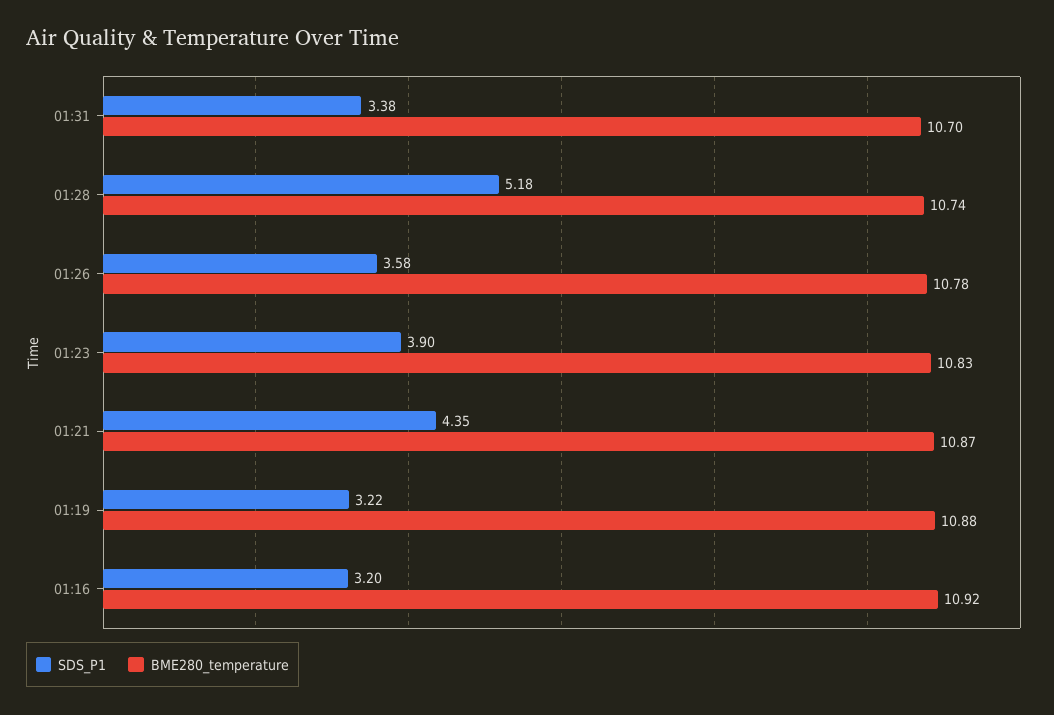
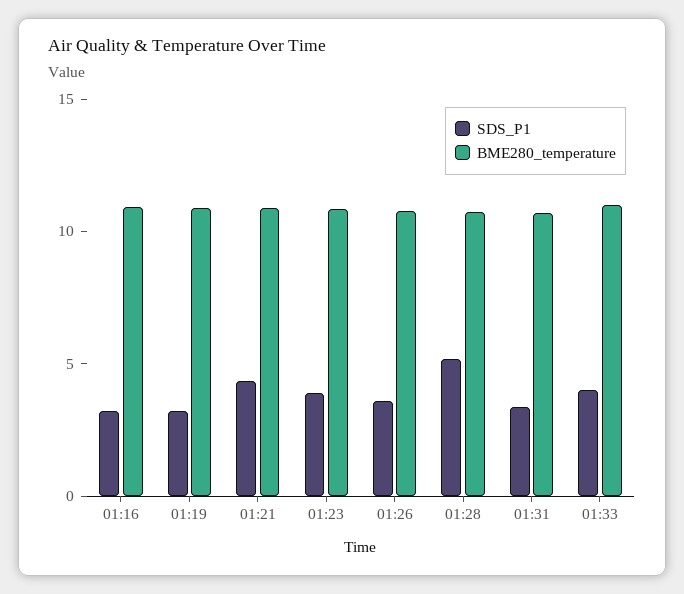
SDS_P1, 01:33: none -> 4
BME280_temperature, 01:33: none -> 11

